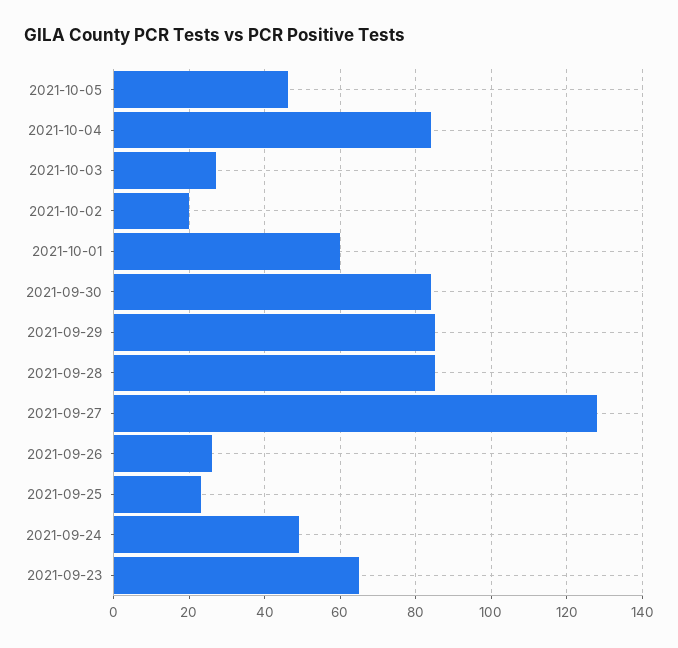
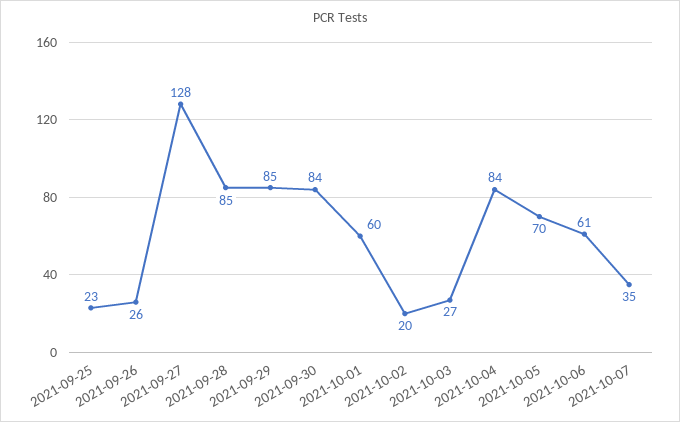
2021-10-05: 45 -> 70
2021-09-24: 50 -> none
2021-09-23: 65 -> none
2021-10-06: none -> 61
2021-10-07: none -> 35

